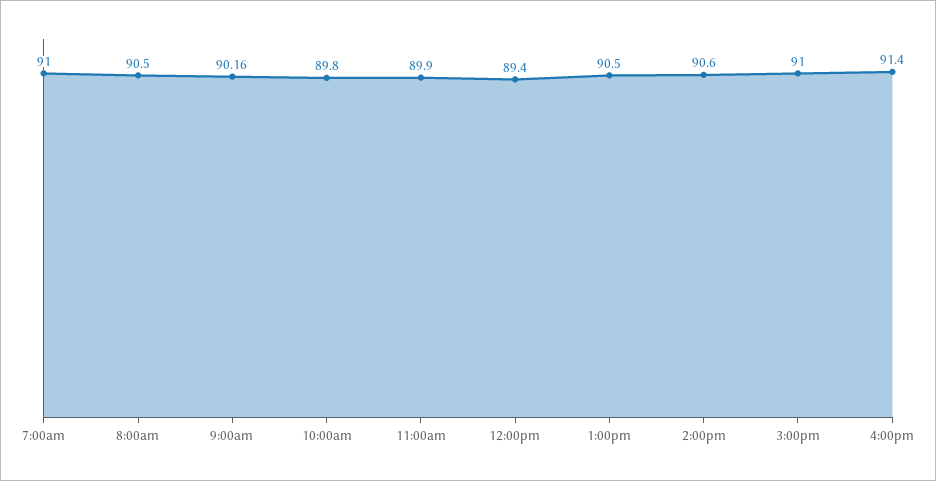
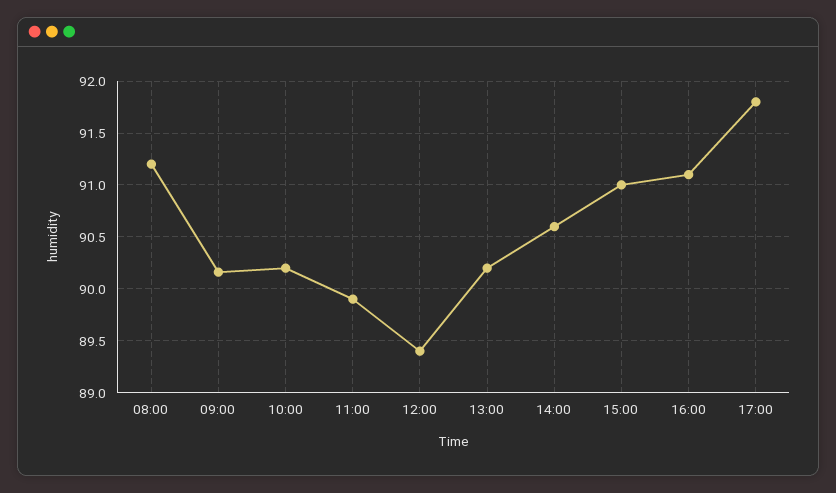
7:00am: 91 -> none
8:00am: 90.5 -> 91.2
10:00am: 89.8 -> 90.2
1:00pm: 90.5 -> 90.2
4:00pm: 91.4 -> 91.1
17:00: none -> 91.8

